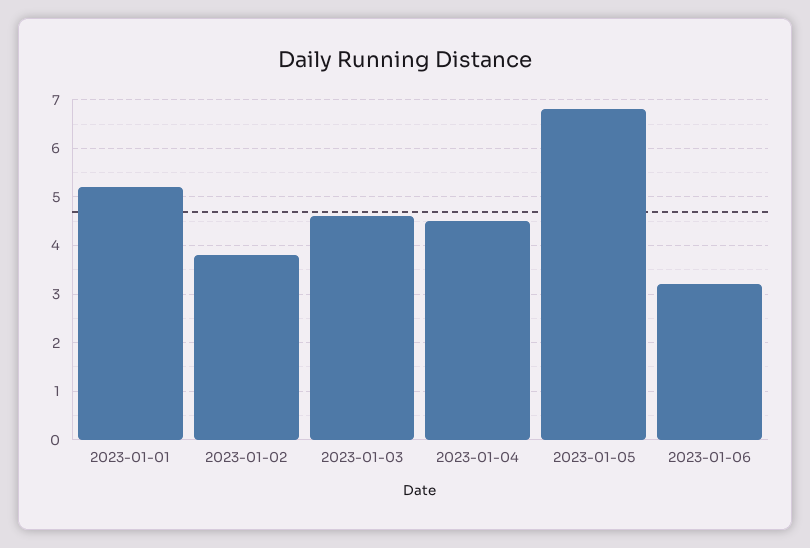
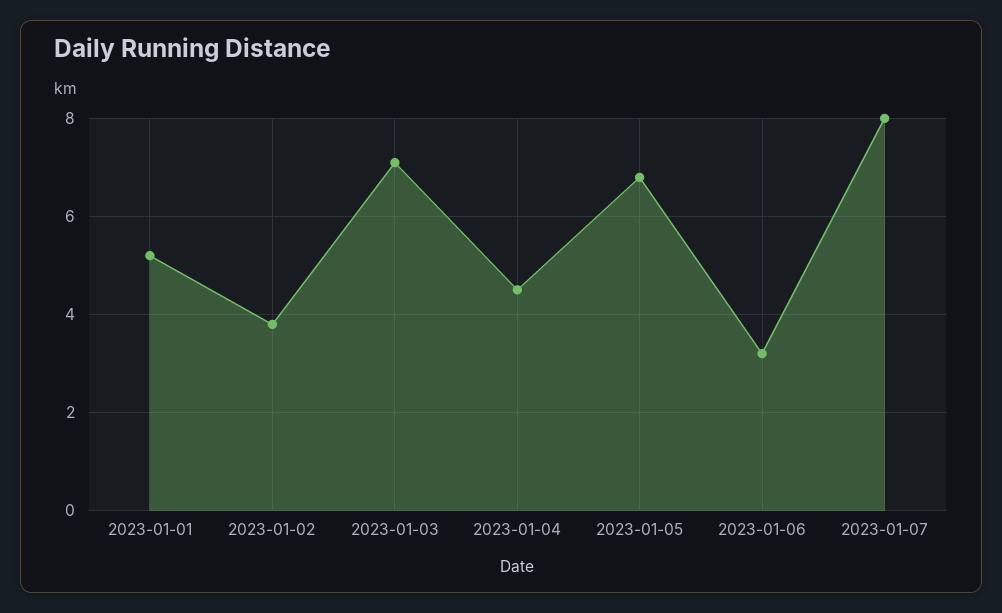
2023-01-03: 4.5 -> 7
2023-01-07: none -> 8

